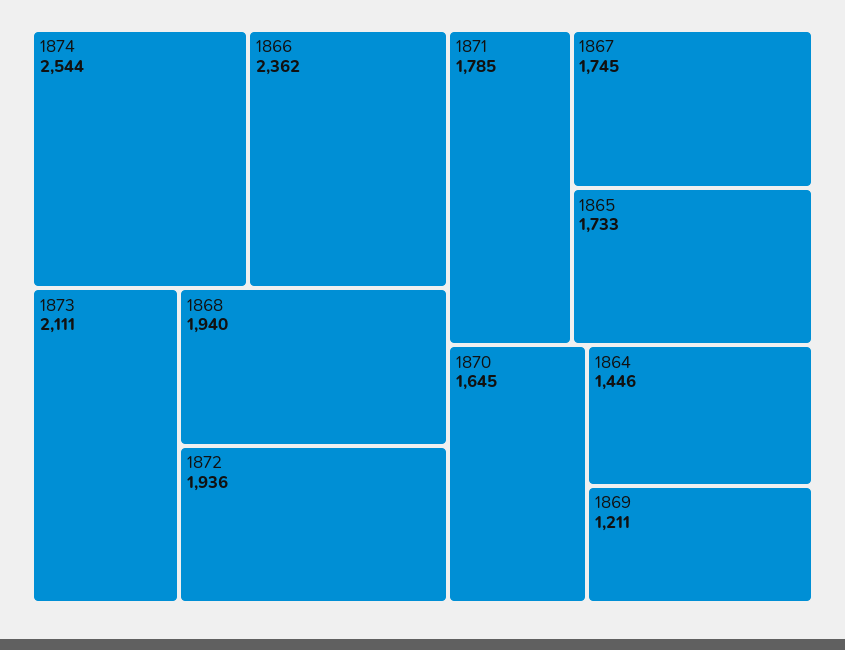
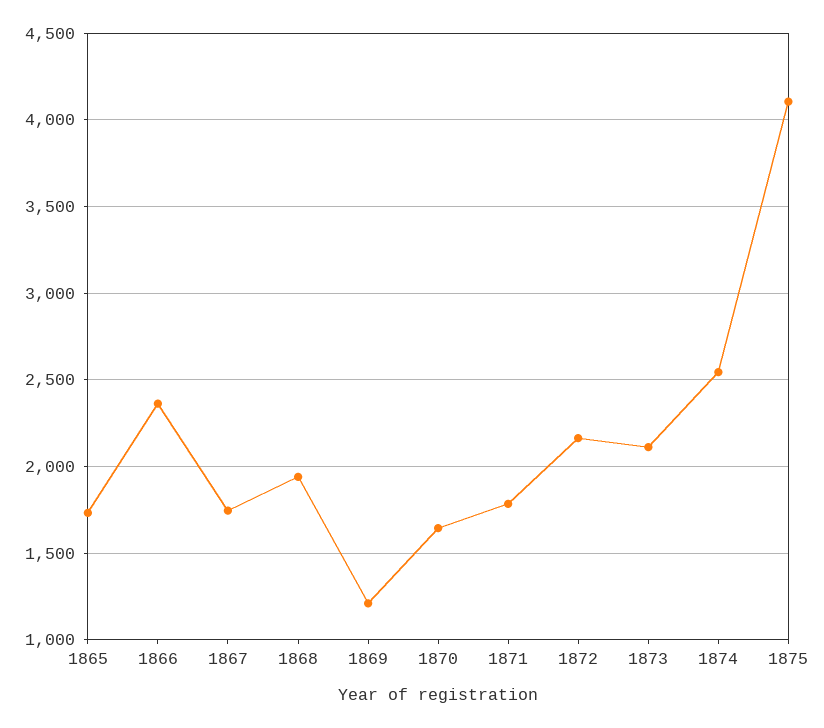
1872: 1936 -> 2150
1864: 1446 -> none
1875: none -> 4100

